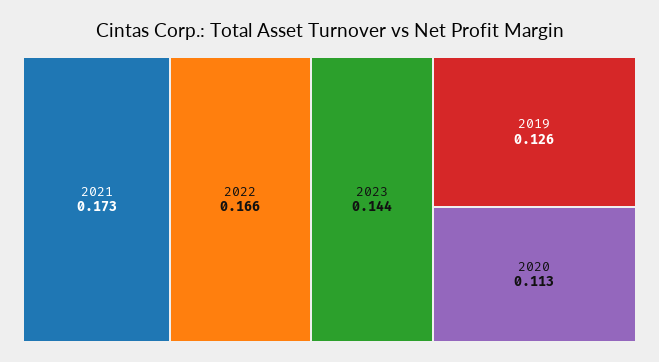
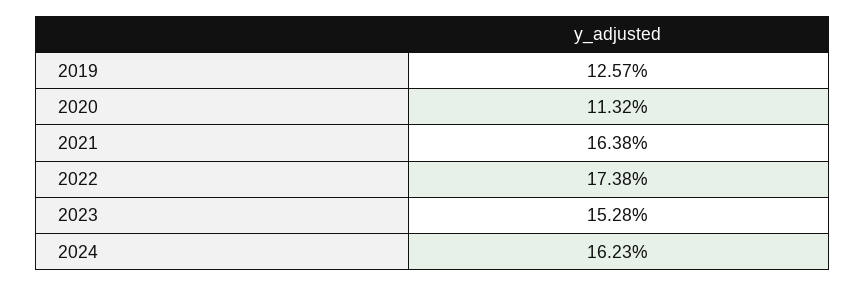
2021: 0.173 -> 0.1638
2022: 0.166 -> 0.1738
2023: 0.144 -> 0.1528
2024: none -> 0.1623

